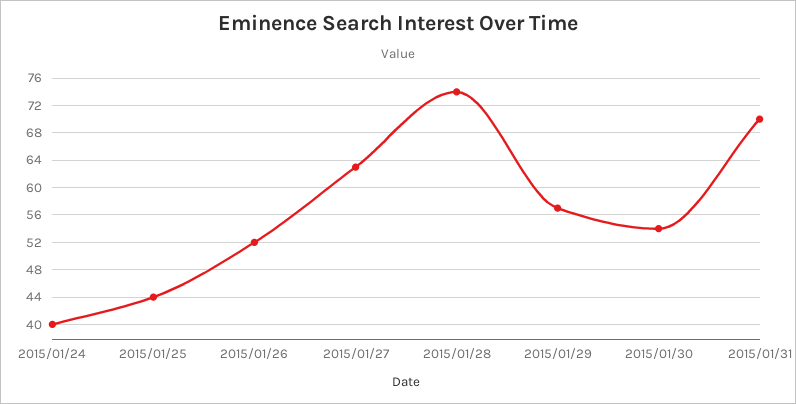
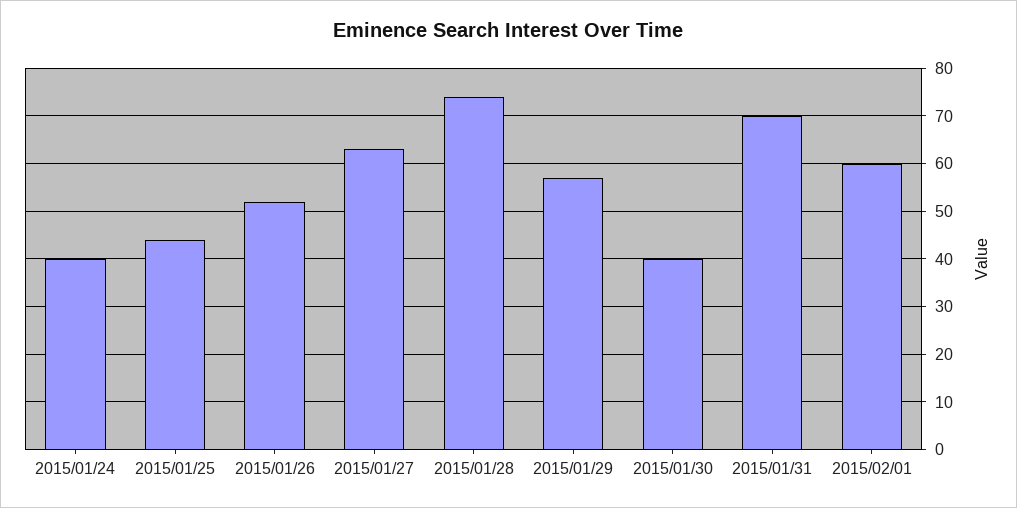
2015/01/30: 54 -> 40
2015/02/01: none -> 60

